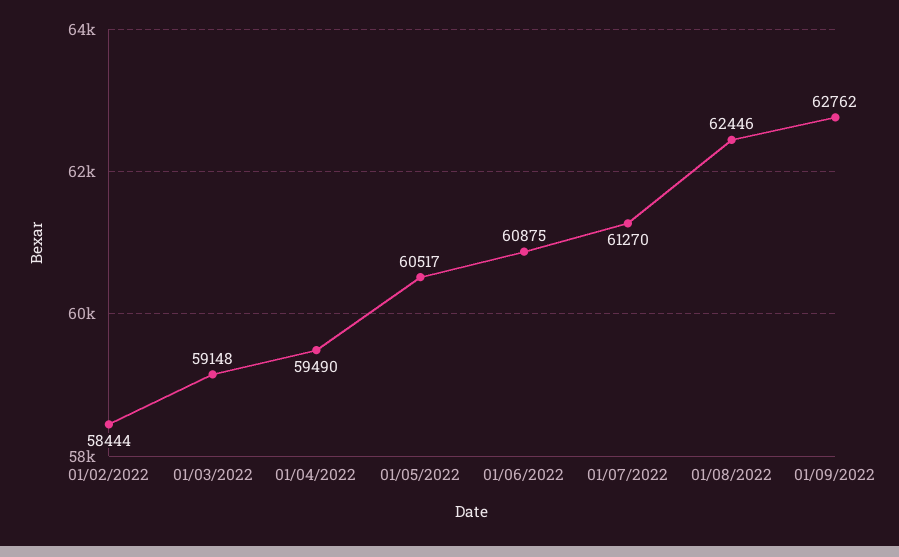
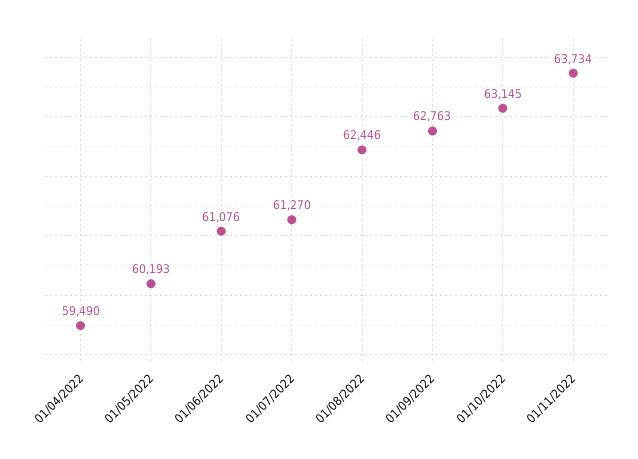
01/02/2022: 58444 -> none
01/03/2022: 59148 -> none
01/05/2022: 60517 -> 60193
01/06/2022: 60875 -> 61076
01/09/2022: 62762 -> 62763
01/10/2022: none -> 63145
01/11/2022: none -> 63734

